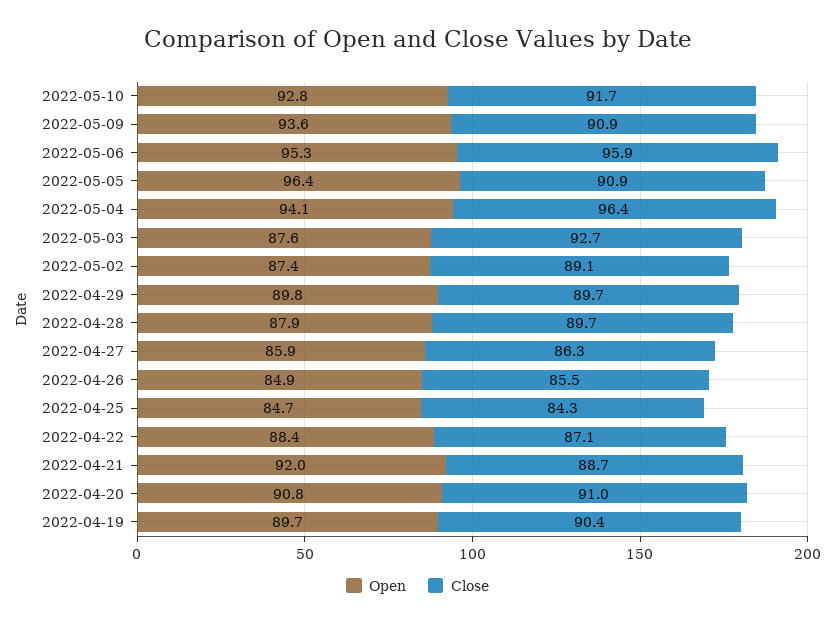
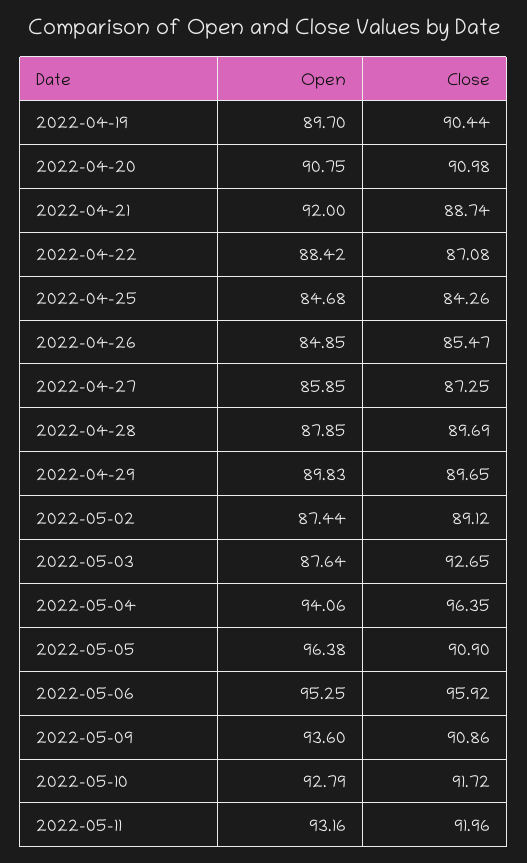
Close, 2022-04-27: 86.3 -> 87.25
Open, 2022-05-11: none -> 93.16
Close, 2022-05-11: none -> 91.96

